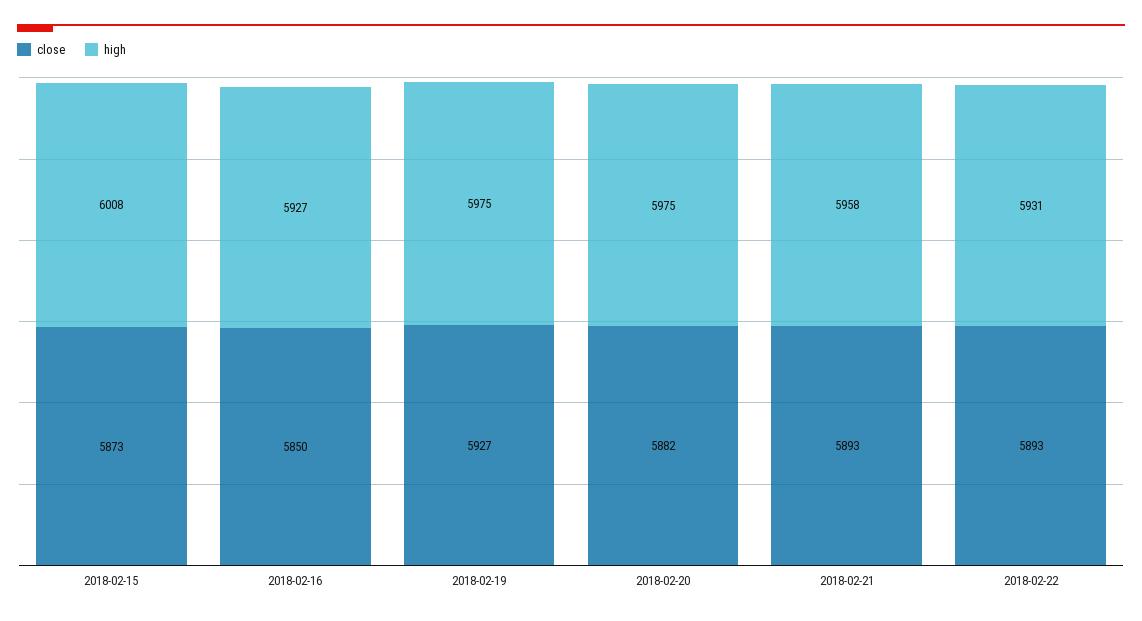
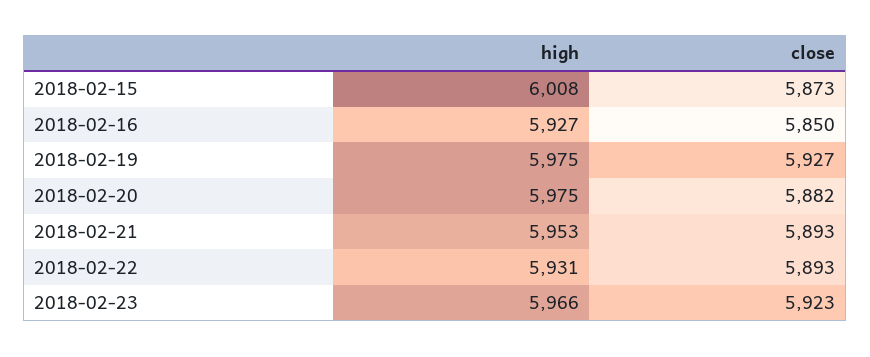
high, 2018-02-21: 5958 -> 5953
high, 2018-02-23: none -> 5966
close, 2018-02-23: none -> 5923

